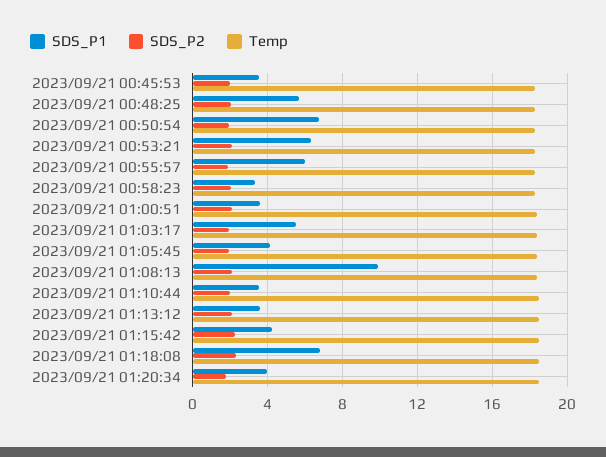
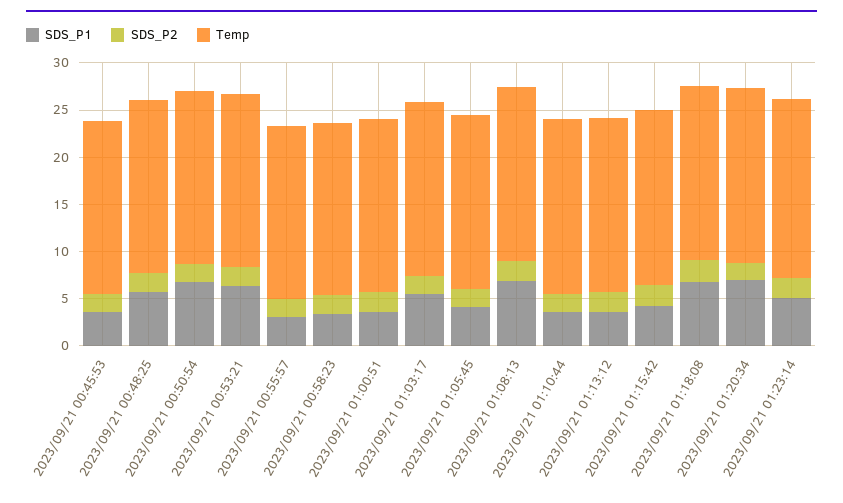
SDS_P1, 2023/09/21 00:55:57: 6 -> 3
SDS_P1, 2023/09/21 01:08:13: 10 -> 7
SDS_P1, 2023/09/21 01:20:34: 4 -> 7
SDS_P1, 2023/09/21 01:23:14: none -> 5
SDS_P2, 2023/09/21 01:23:14: none -> 2
Temp, 2023/09/21 01:23:14: none -> 19

